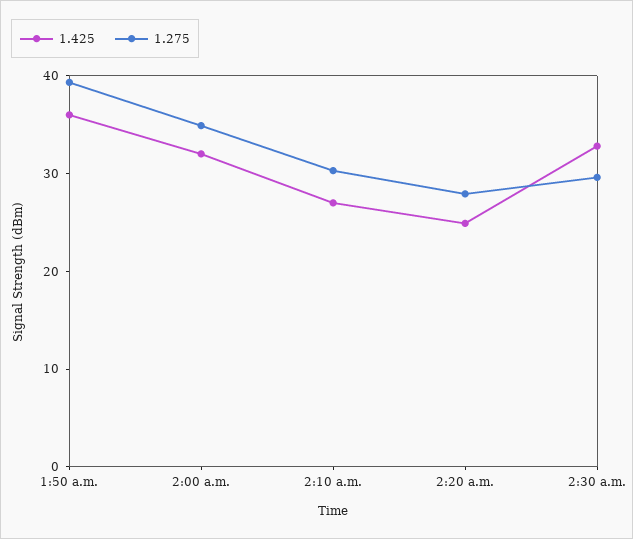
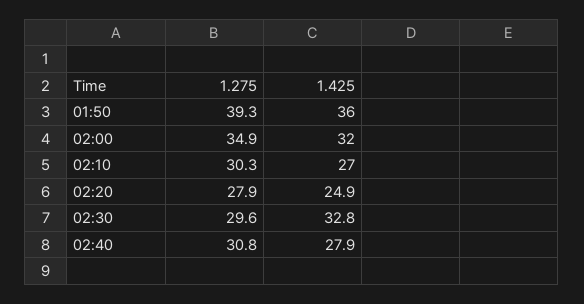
1.275, 02:40: none -> 30.8
1.425, 02:40: none -> 27.9

